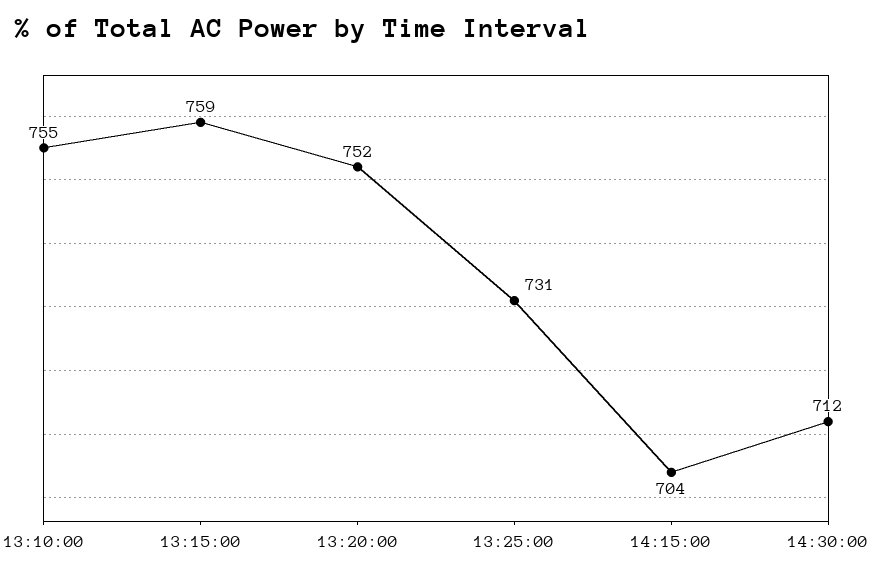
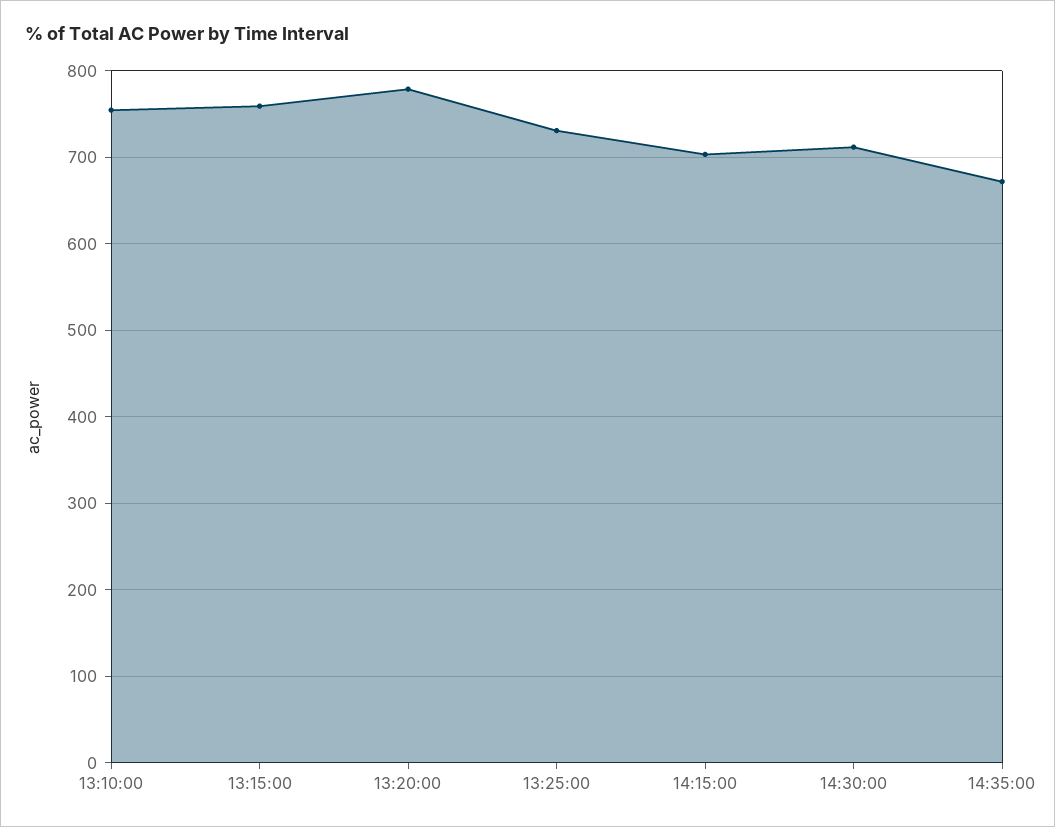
13:20:00: 752 -> 780
14:35:00: none -> 670

